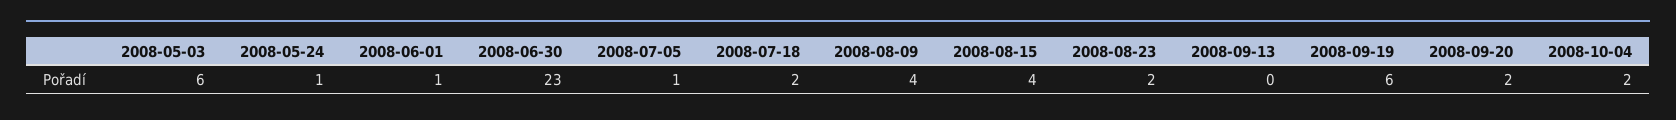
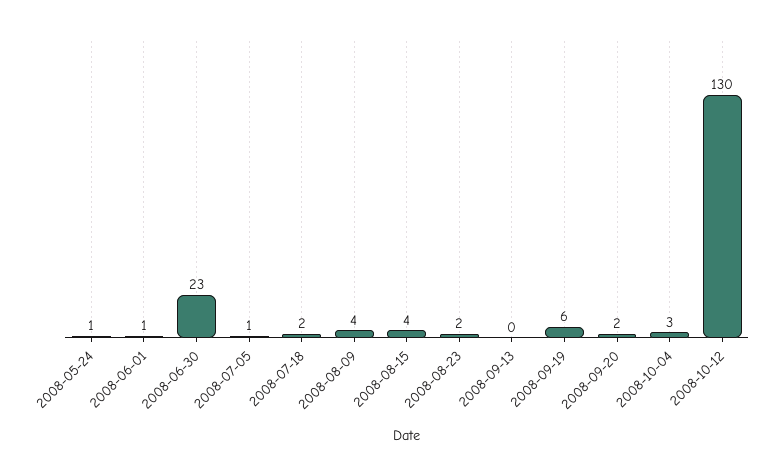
2008-05-03: 6 -> none
2008-10-04: 2 -> 3
2008-10-12: none -> 130

